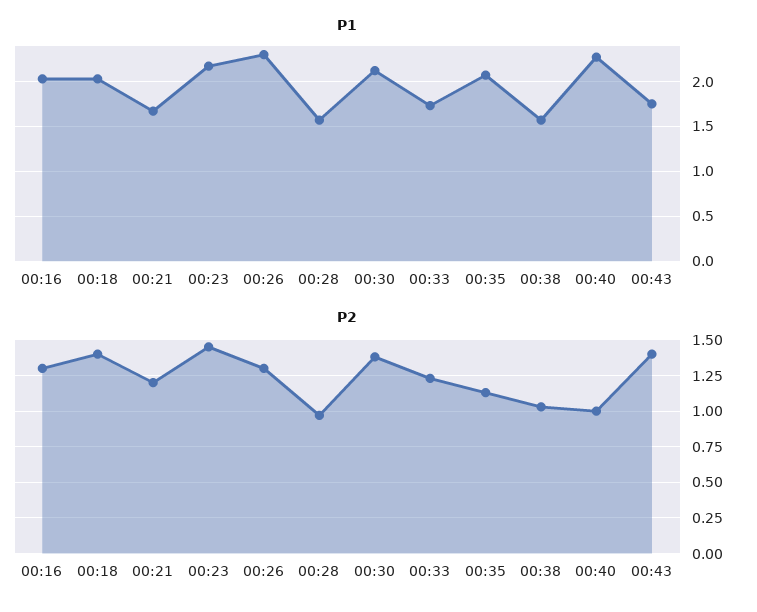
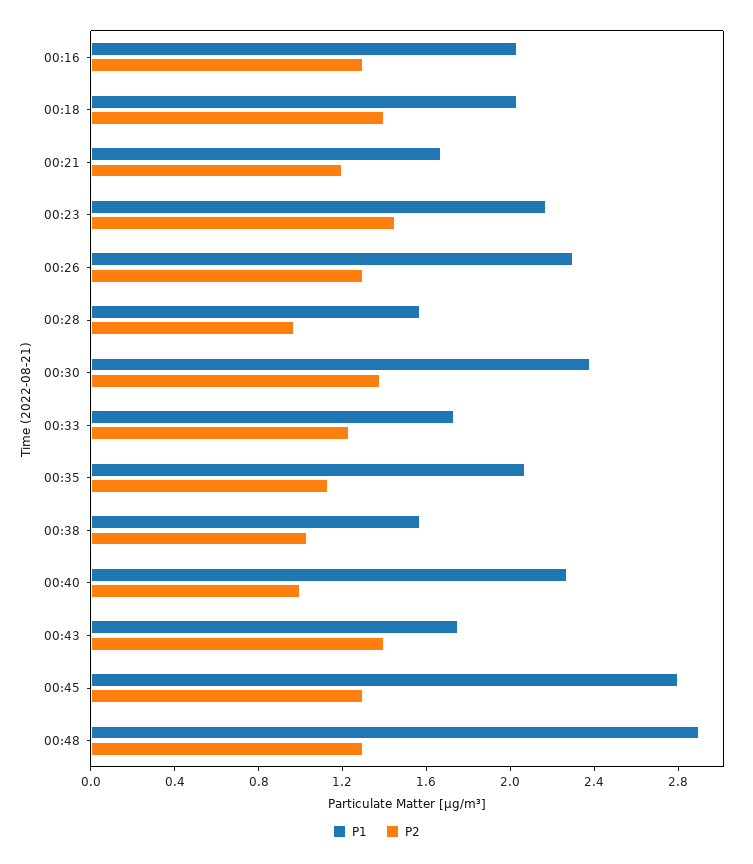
P1, 00:30: 2.1 -> 2.4
P1, 00:45: none -> 2.8
P2, 00:45: none -> 1.3
P1, 00:48: none -> 2.9
P2, 00:48: none -> 1.3

